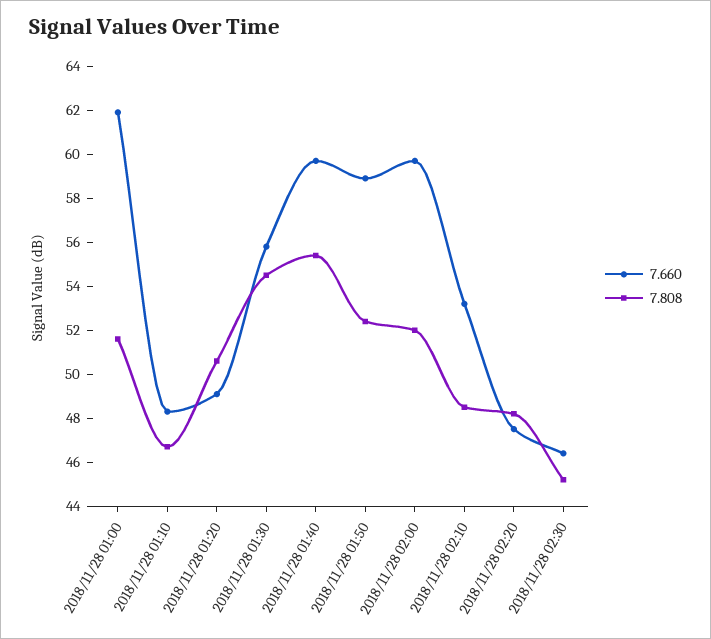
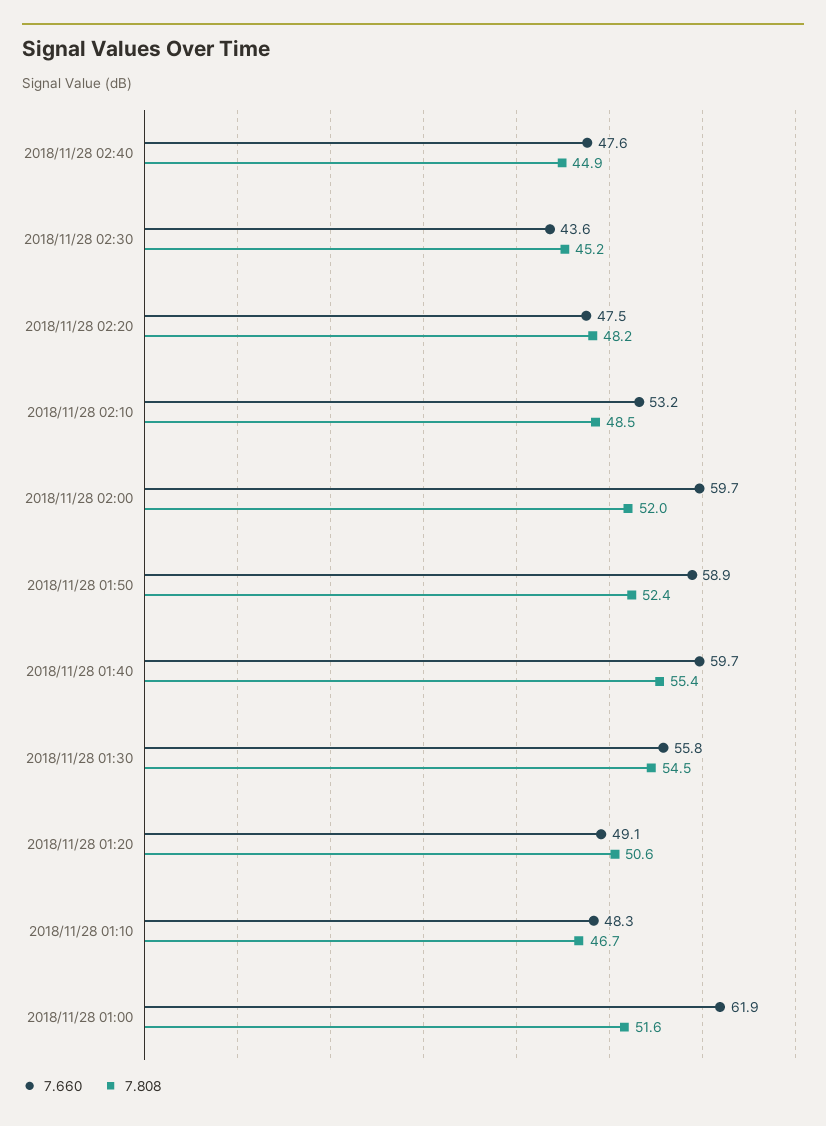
7.660, 2018/11/28 02:30: 46.5 -> 43.6
7.660, 2018/11/28 02:40: none -> 47.6
7.808, 2018/11/28 02:40: none -> 44.9

